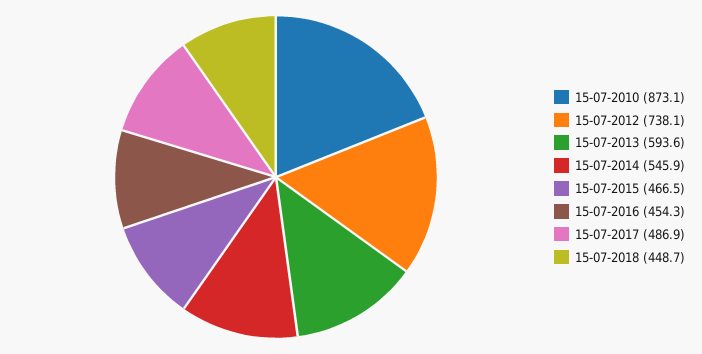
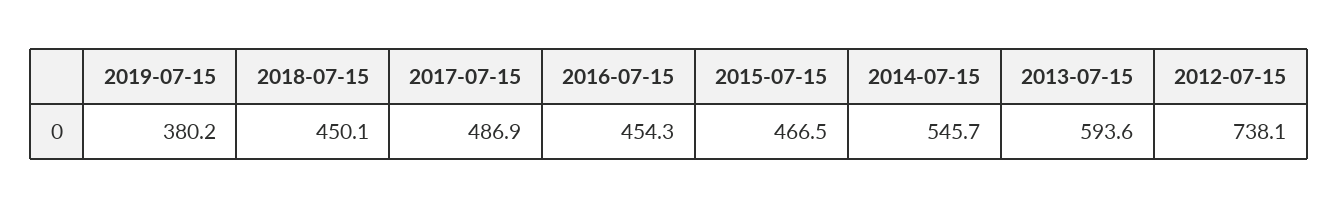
15-07-2010: 873.1 -> none
15-07-2014: 545.9 -> 545.7
15-07-2018: 448.7 -> 450.1
2019-07-15: none -> 380.2

